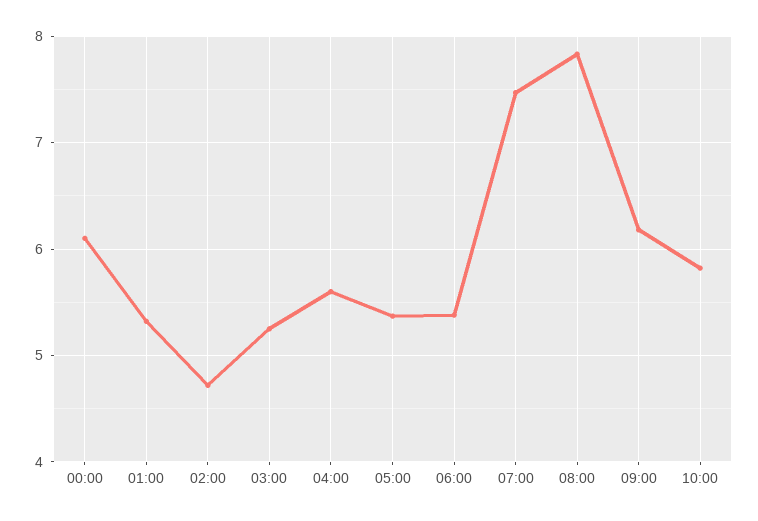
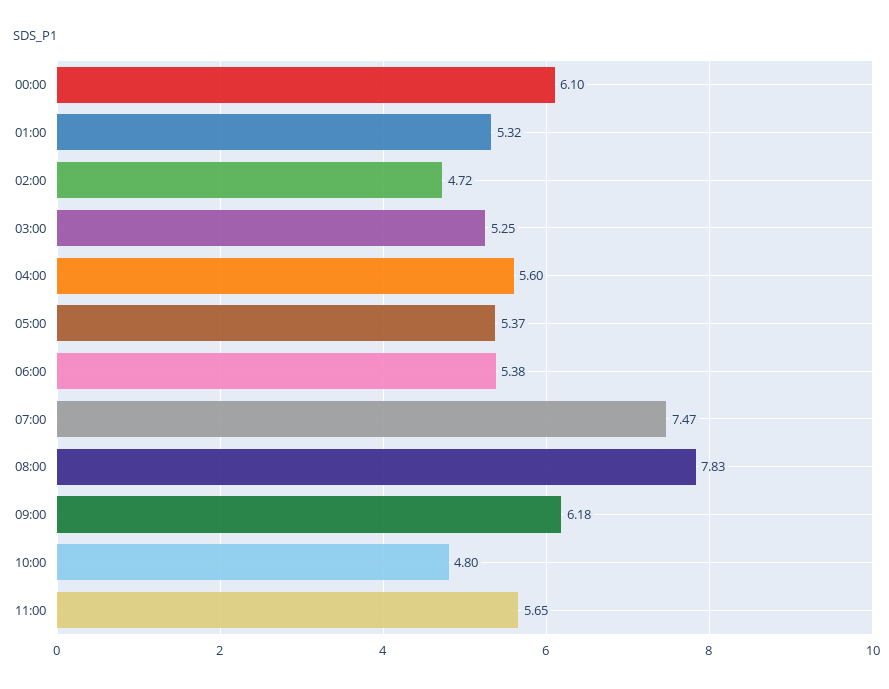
10:00: 5.8 -> 4.8
11:00: none -> 5.65

